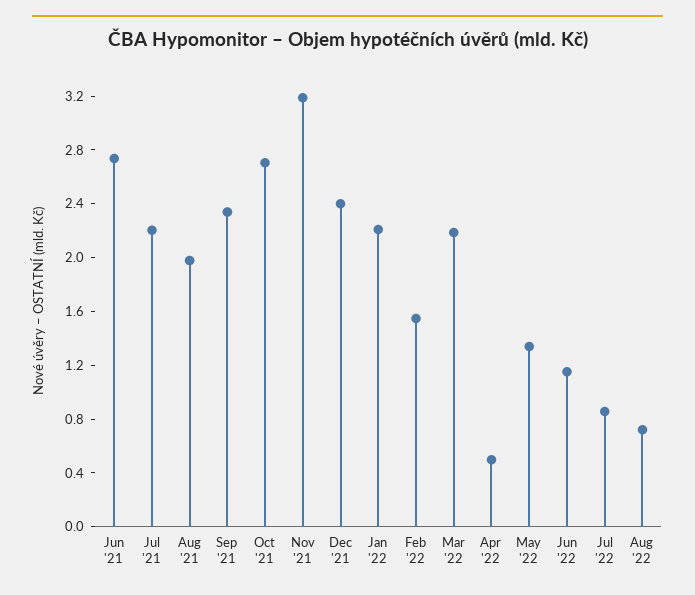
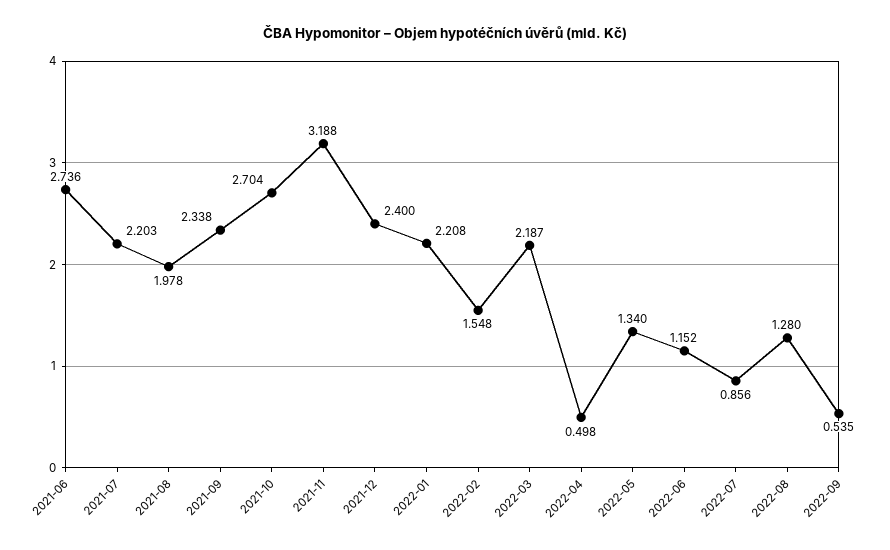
Aug '22: 0.7 -> 1.28
2022-09: none -> 0.535

